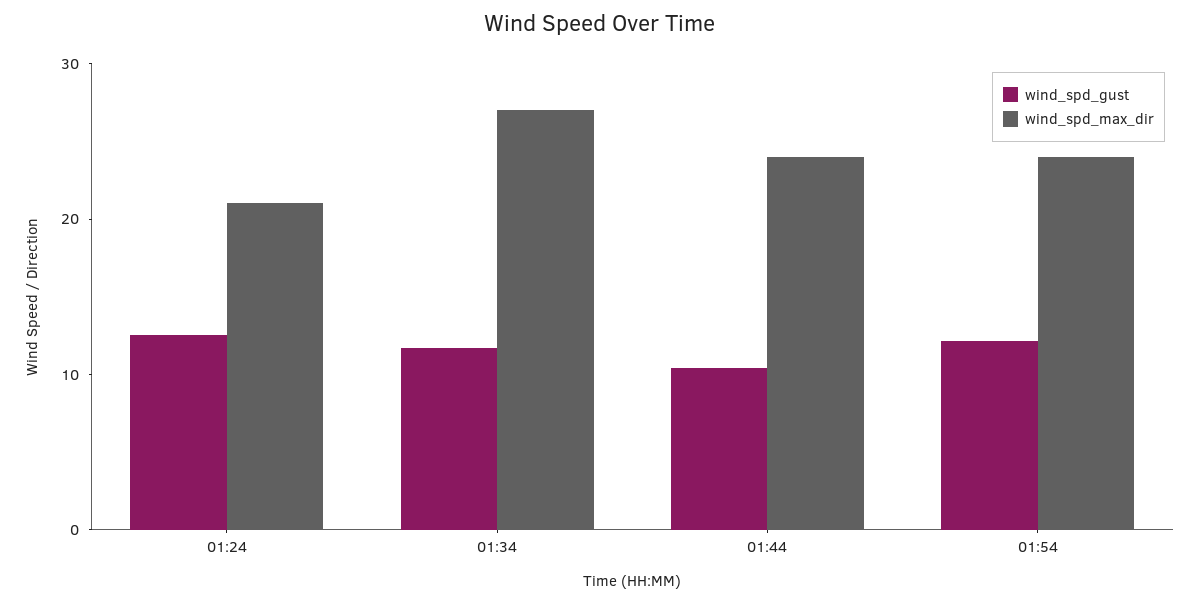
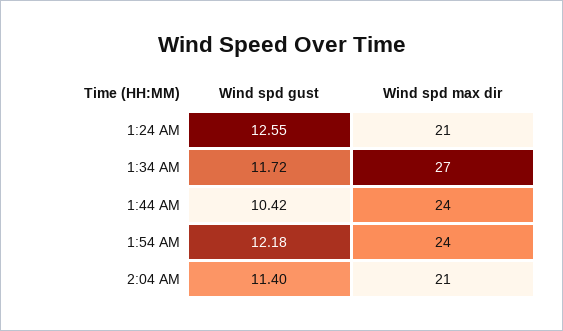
wind_spd_gust, 2:04 AM: none -> 11.4
wind_spd_max_dir, 2:04 AM: none -> 21

